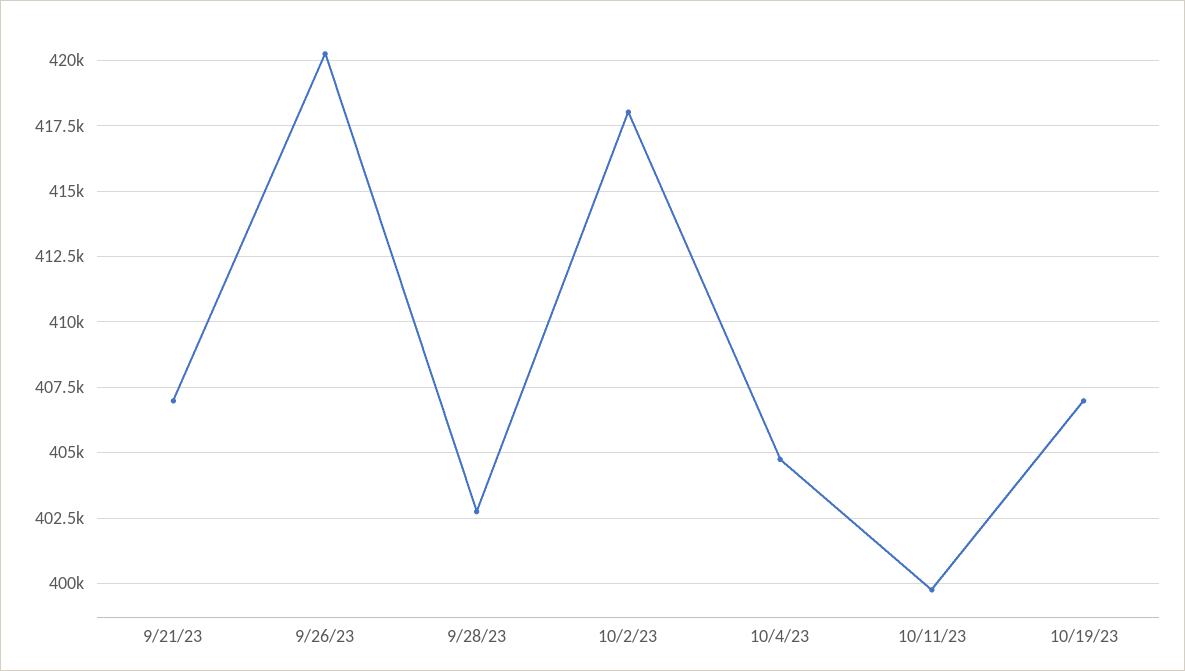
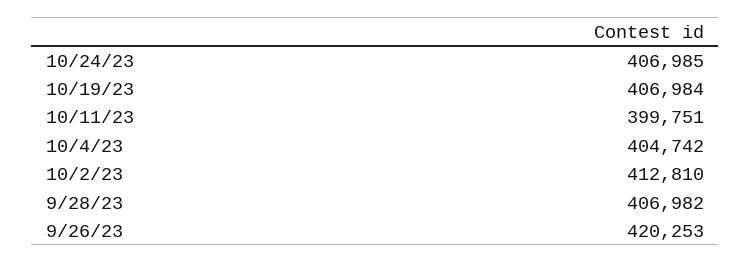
9/21/23: 407000 -> none
9/28/23: 402750 -> 406982
10/2/23: 418000 -> 412810
10/24/23: none -> 406985

